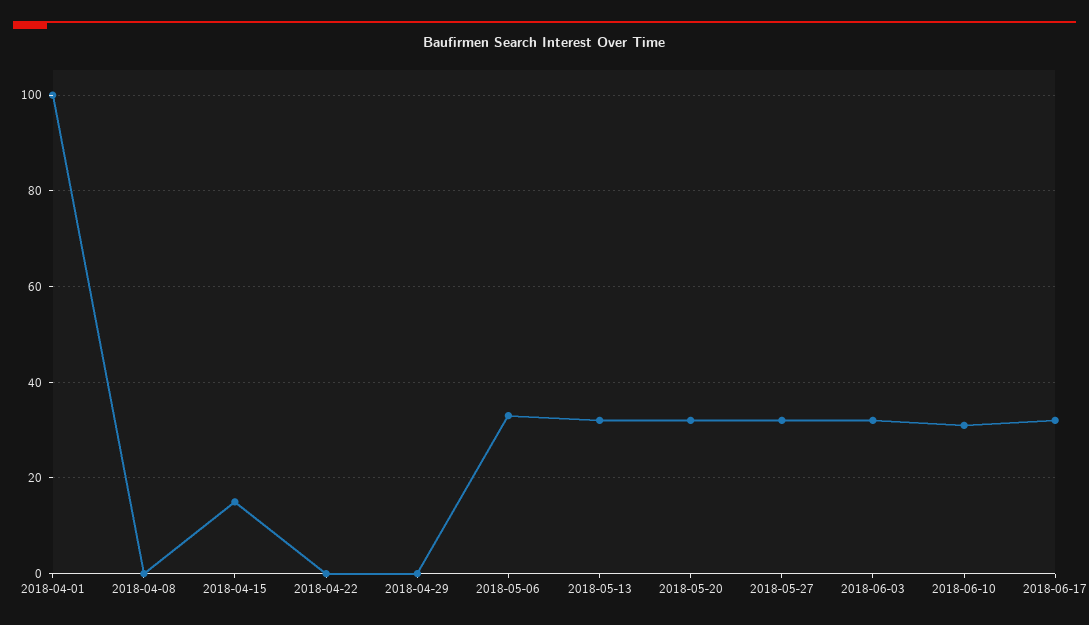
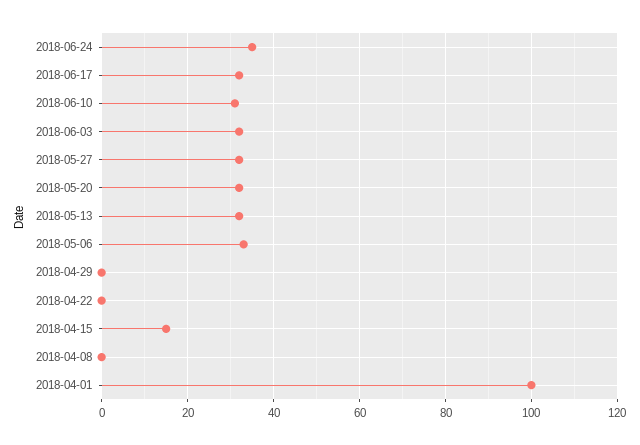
2018-06-24: none -> 35

